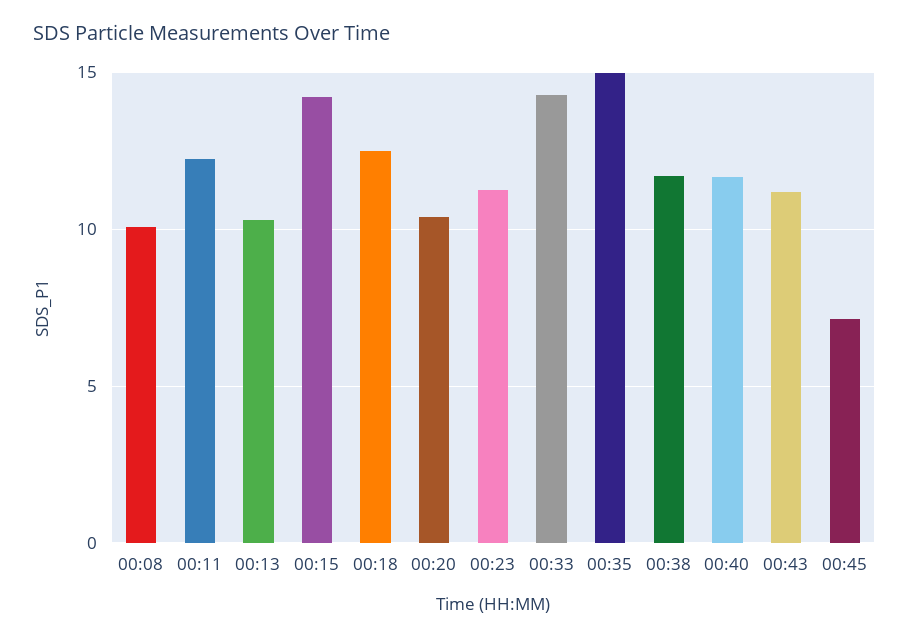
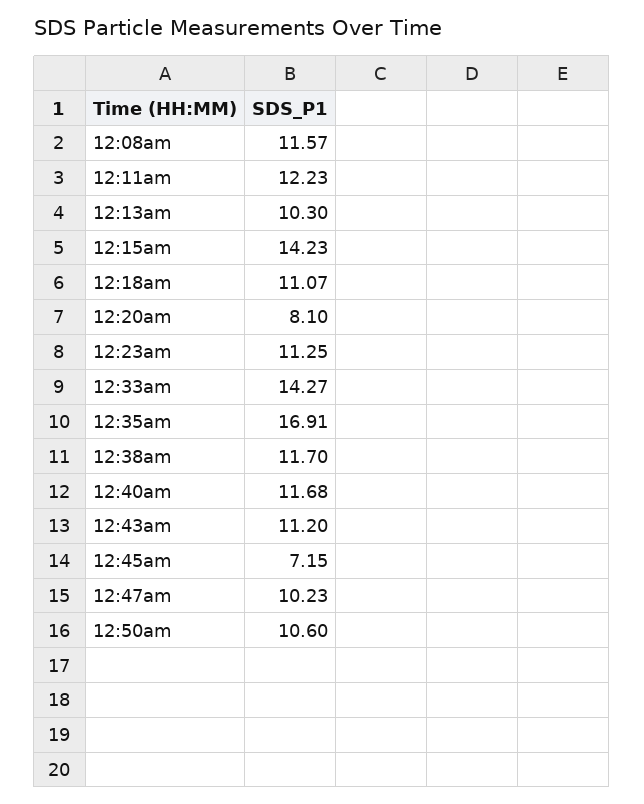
00:08: 10 -> 11.57
00:18: 12.5 -> 11.07
00:20: 10.5 -> 8.1
00:35: 15 -> 16.91
12:47am: none -> 10.23
12:50am: none -> 10.6

